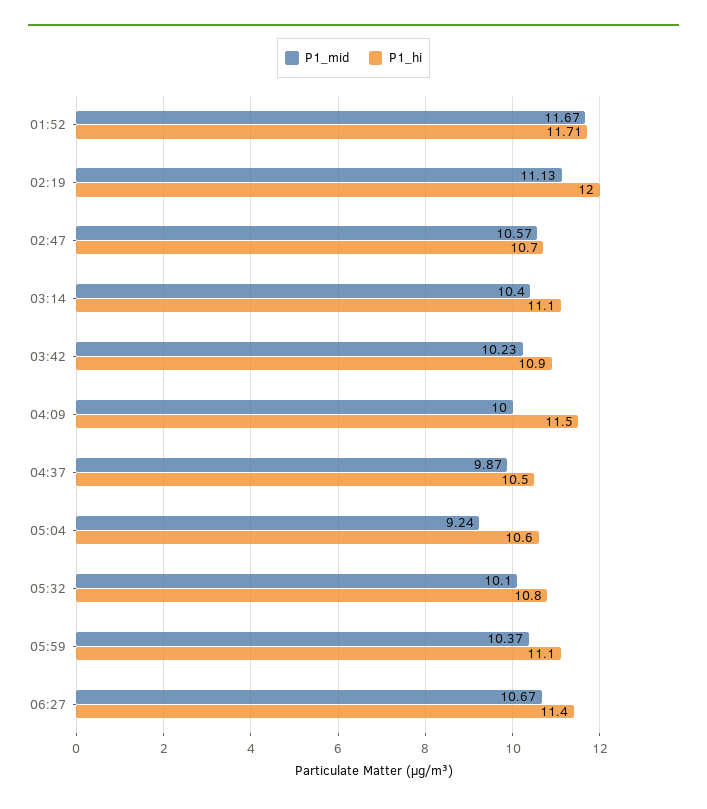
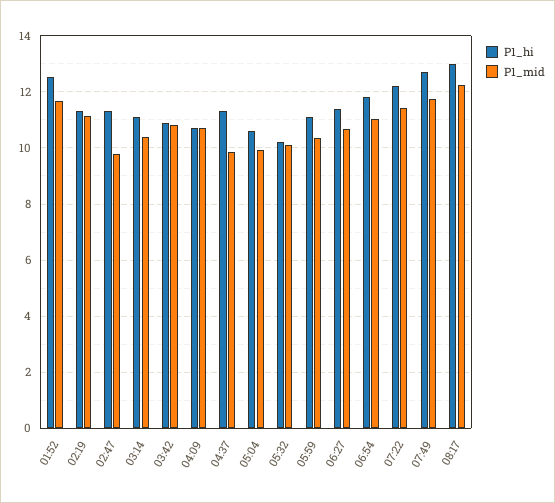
P1_hi, 01:52: 11.71 -> 12.5
P1_hi, 02:19: 12 -> 11.25
P1_mid, 02:47: 10.57 -> 9.75
P1_hi, 02:47: 10.7 -> 11.25
P1_mid, 03:42: 10.23 -> 10.75
P1_mid, 04:09: 10 -> 10.75
P1_hi, 04:09: 11.5 -> 10.75
P1_hi, 04:37: 10.5 -> 11.25
P1_mid, 05:04: 9.24 -> 10
P1_hi, 05:32: 10.8 -> 10.25
P1_hi, 06:54: none -> 11.75
P1_mid, 06:54: none -> 11
P1_hi, 07:22: none -> 12.25
P1_mid, 07:22: none -> 11.5
P1_hi, 07:49: none -> 12.75
P1_mid, 07:49: none -> 11.75
P1_hi, 08:17: none -> 13
P1_mid, 08:17: none -> 12.25

